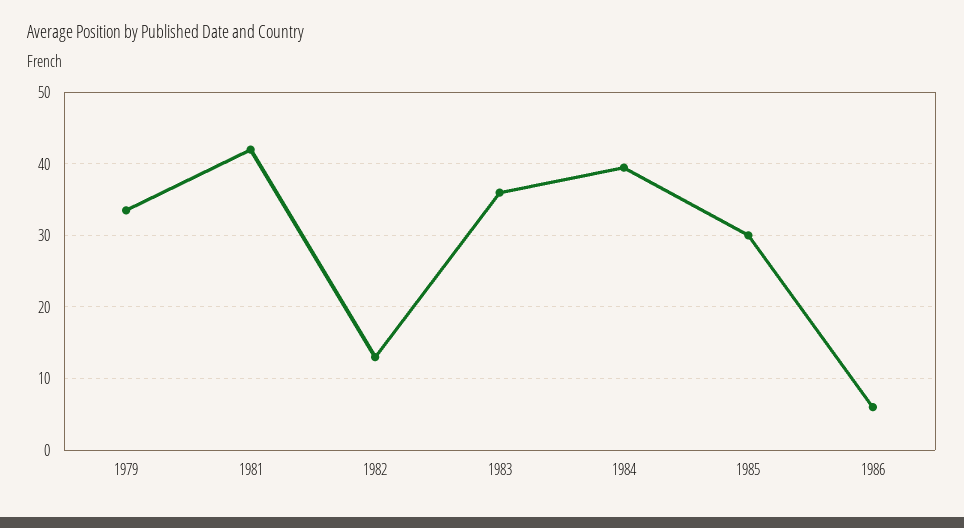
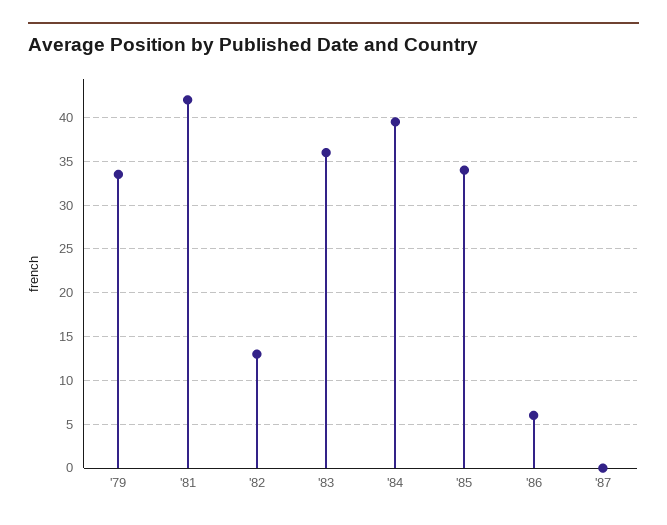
1985: 30 -> 34
'87: none -> 0

